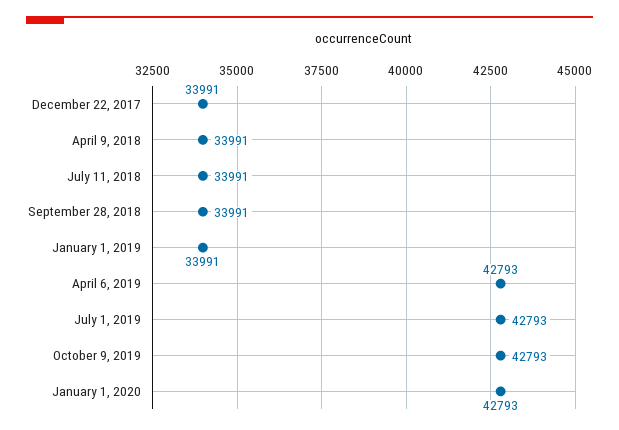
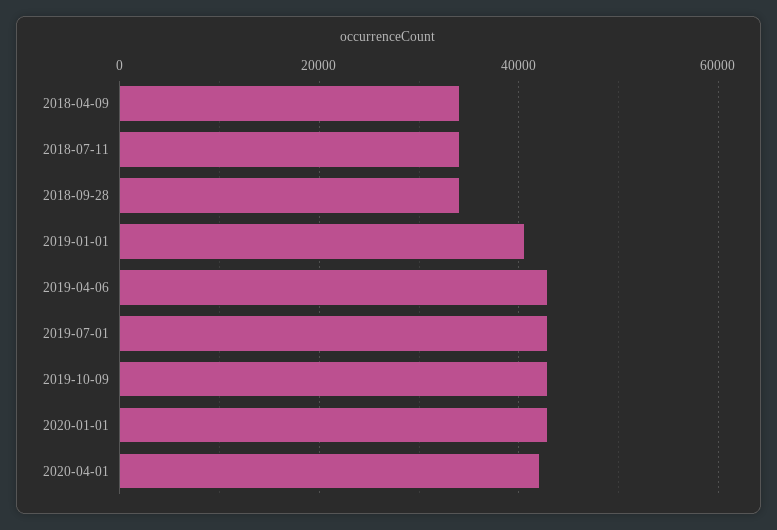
December 22, 2017: 33991 -> none
January 1, 2019: 33991 -> 40000
2020-04-01: none -> 42000

